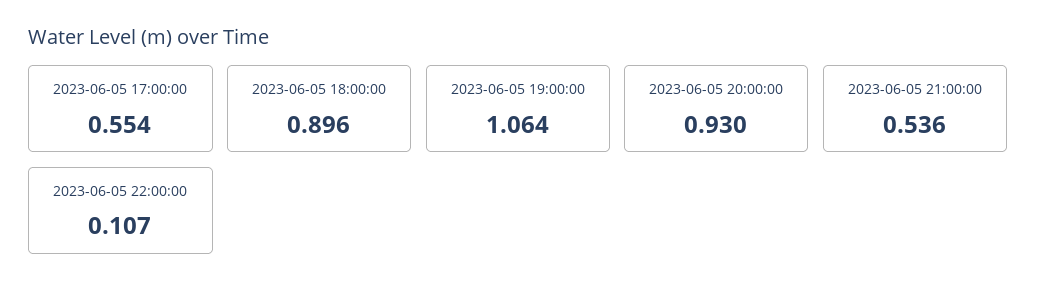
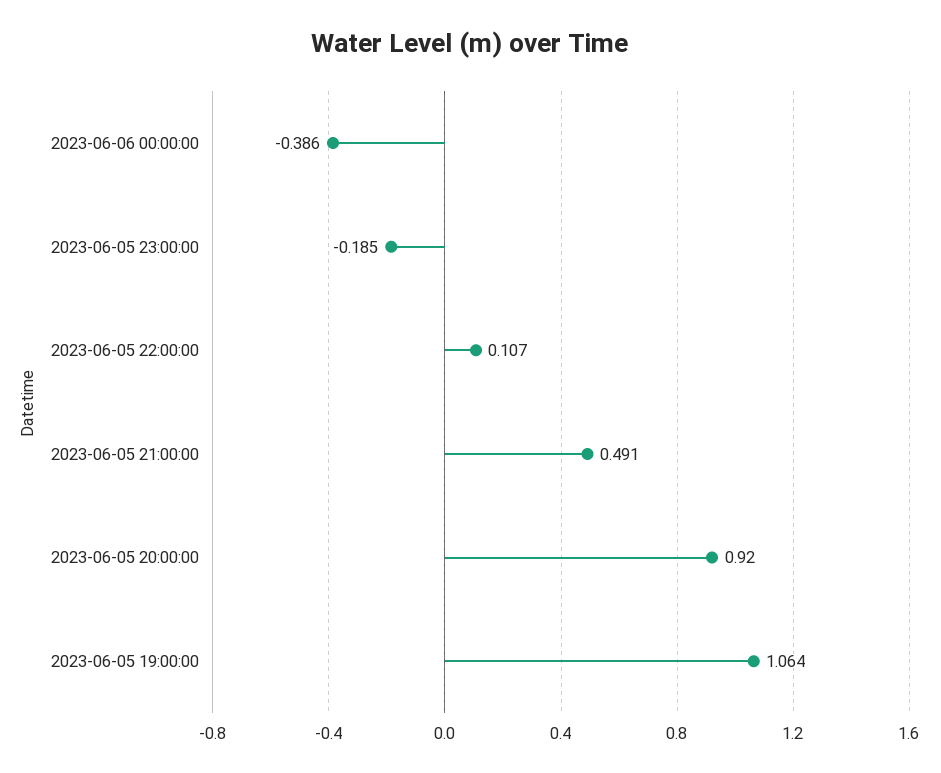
2023-06-05 17:00:00: 0.554 -> none
2023-06-05 18:00:00: 0.896 -> none
2023-06-05 20:00:00: 0.93 -> 0.92
2023-06-05 21:00:00: 0.536 -> 0.491
2023-06-06 00:00:00: none -> -0.386
2023-06-05 23:00:00: none -> -0.185

